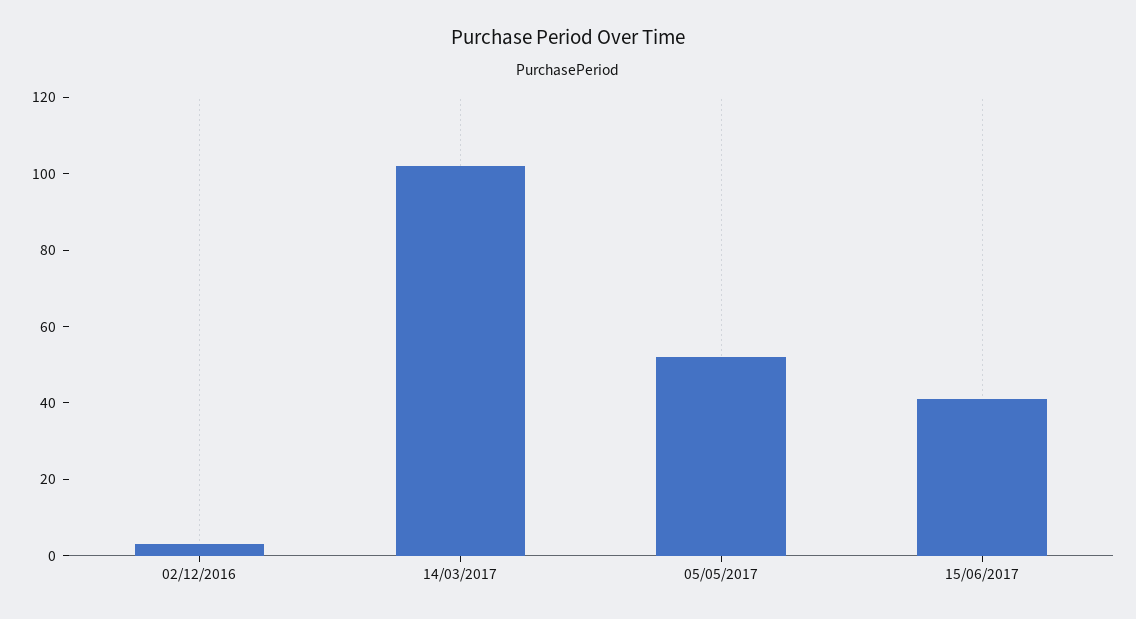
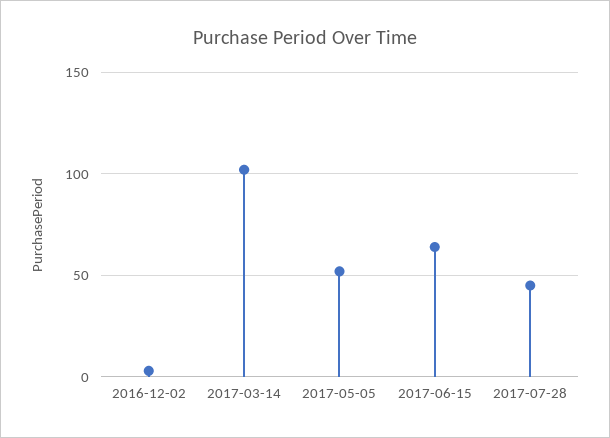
15/06/2017: 40 -> 65
2017-07-28: none -> 45

